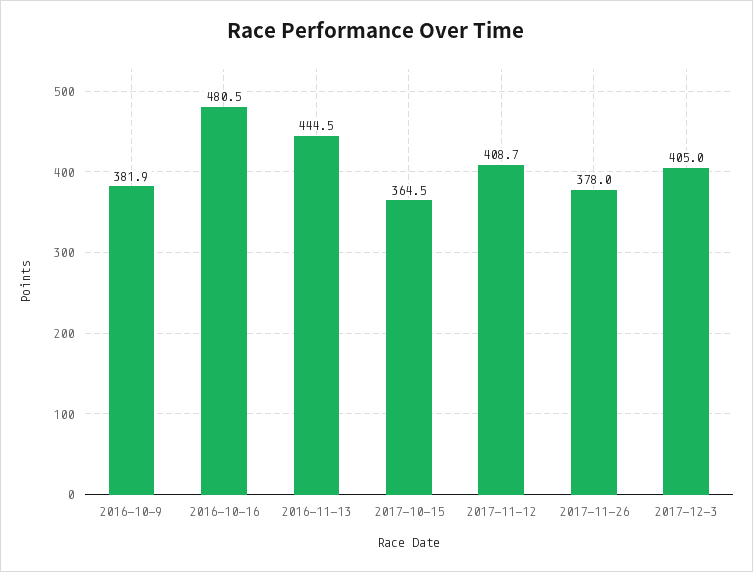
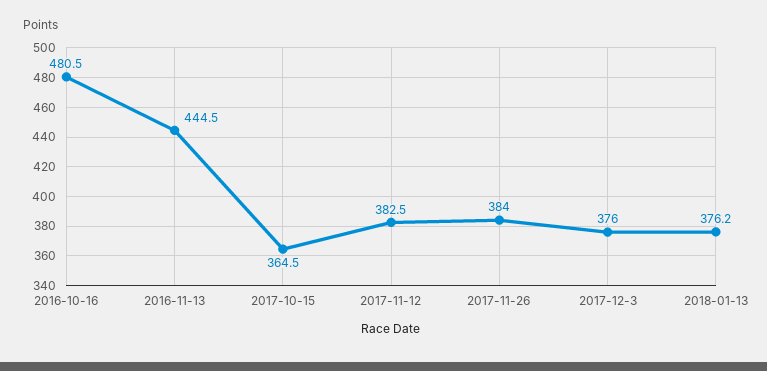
2016-10-9: 381.9 -> none
2017-11-12: 408.7 -> 382.5
2017-11-26: 378 -> 384
2017-12-3: 405 -> 376
2018-01-13: none -> 376.2

